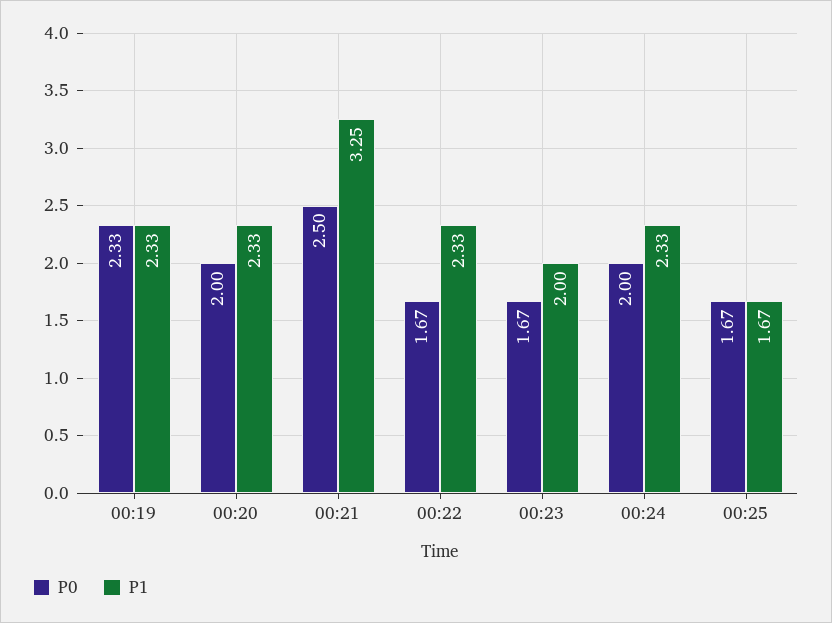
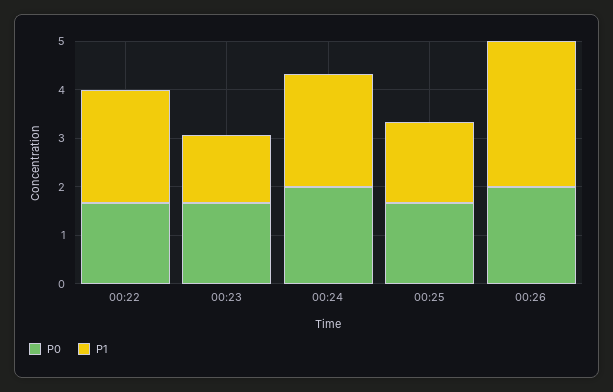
P0, 00:19: 2.33 -> none
P1, 00:19: 2.33 -> none
P0, 00:20: 2 -> none
P1, 00:20: 2.33 -> none
P0, 00:21: 2.5 -> none
P1, 00:21: 3.25 -> none
P1, 00:23: 2 -> 1.4
P0, 00:26: none -> 2
P1, 00:26: none -> 3

